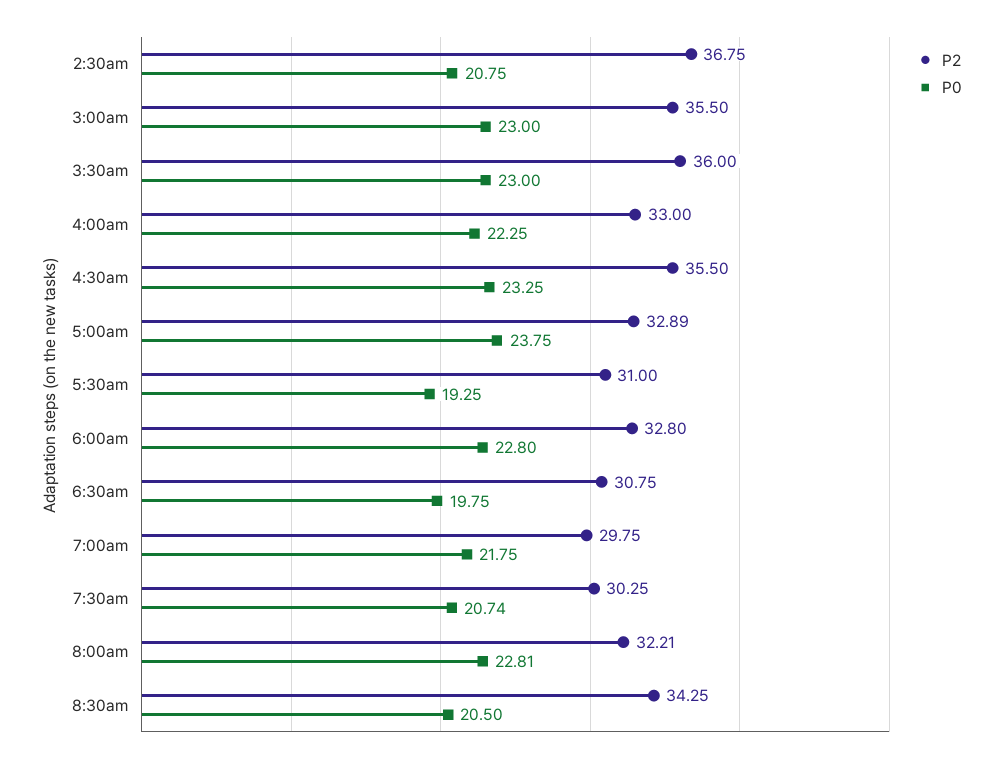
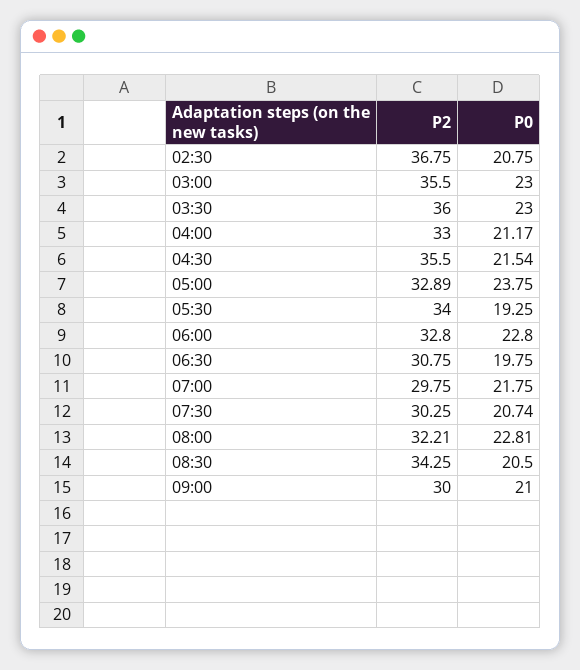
P0, 4:00am: 22.25 -> 21.17
P0, 4:30am: 23.25 -> 21.54
P2, 5:30am: 31 -> 34
P2, 09:00: none -> 30
P0, 09:00: none -> 21

